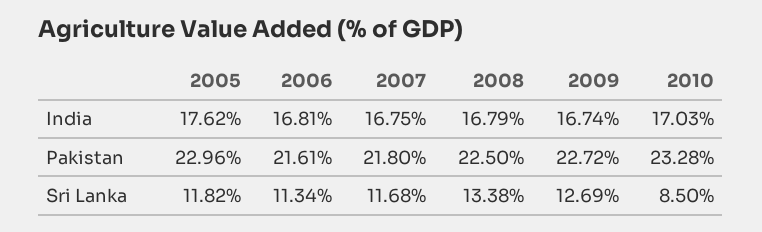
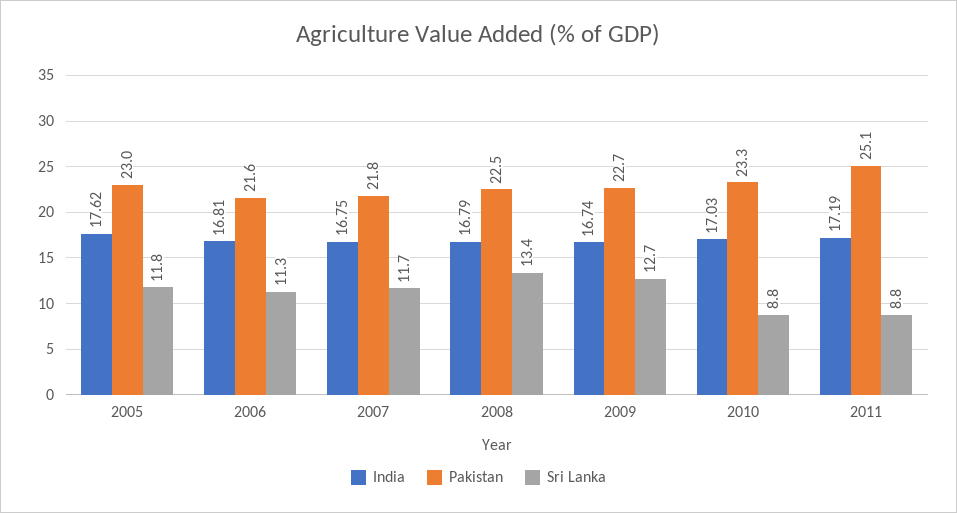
Sri Lanka, 2010: 8.5 -> 8.8
India, 2011: none -> 17.19
Pakistan, 2011: none -> 25.1
Sri Lanka, 2011: none -> 8.8

